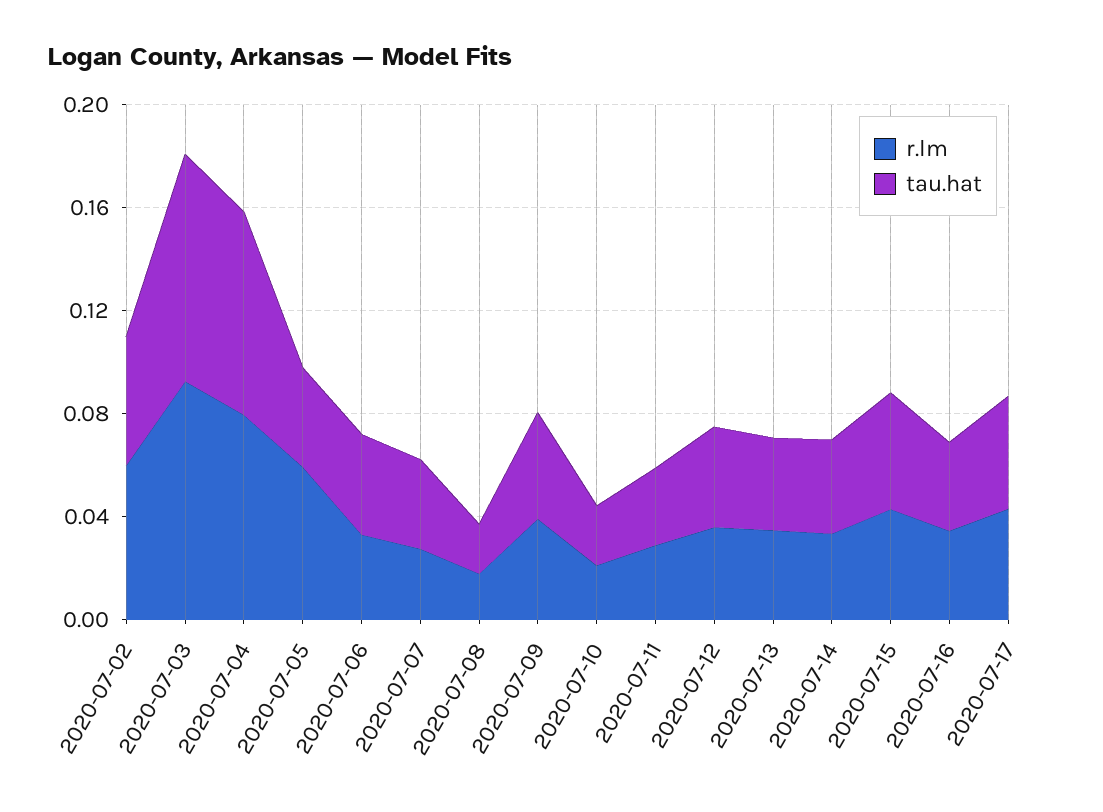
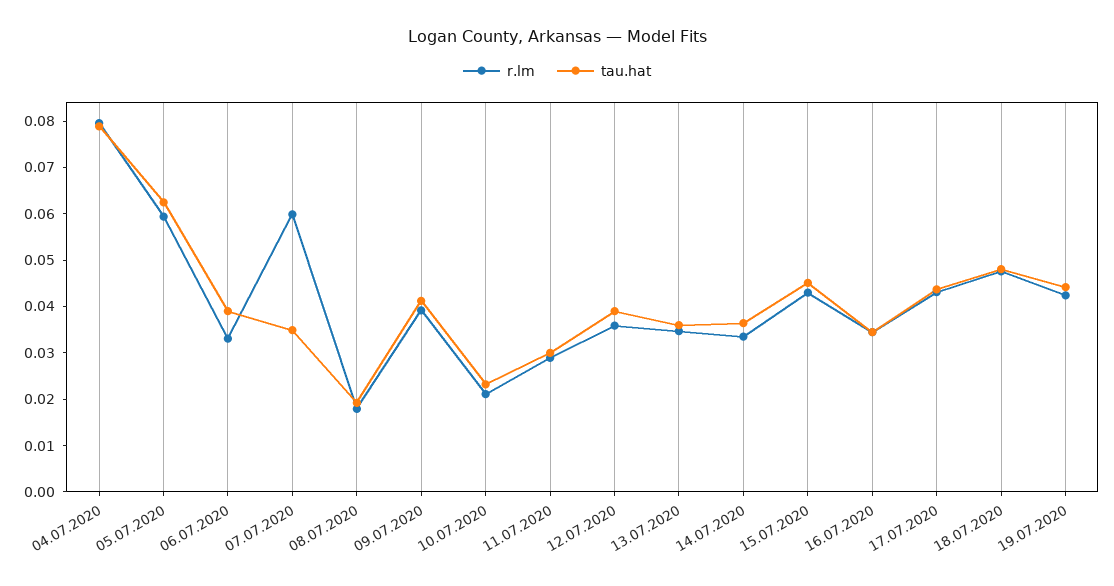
r.lm, 2020-07-02: 0.06 -> none
tau.hat, 2020-07-02: 0.05 -> none
r.lm, 2020-07-03: 0.09 -> none
tau.hat, 2020-07-03: 0.09 -> none
tau.hat, 2020-07-05: 0.04 -> 0.062
r.lm, 2020-07-07: 0.03 -> 0.06
r.lm, 18.07.2020: none -> 0.048
tau.hat, 18.07.2020: none -> 0.048
r.lm, 19.07.2020: none -> 0.042
tau.hat, 19.07.2020: none -> 0.044

